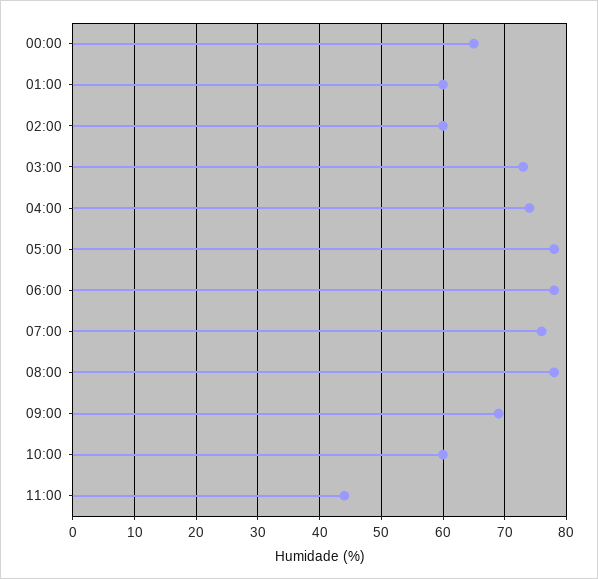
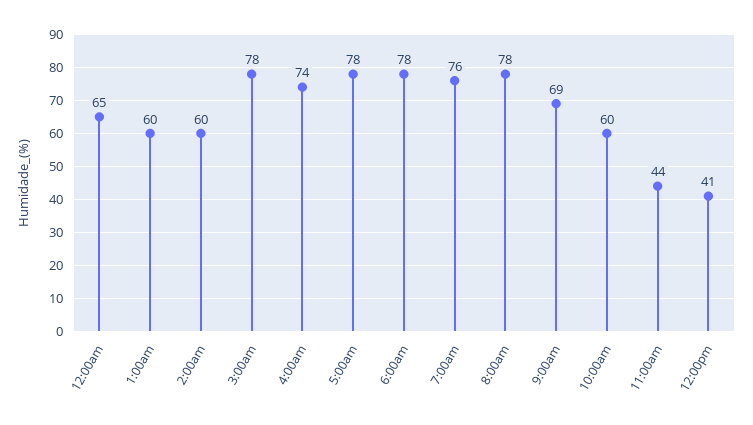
03:00: 73 -> 78
12:00pm: none -> 41

